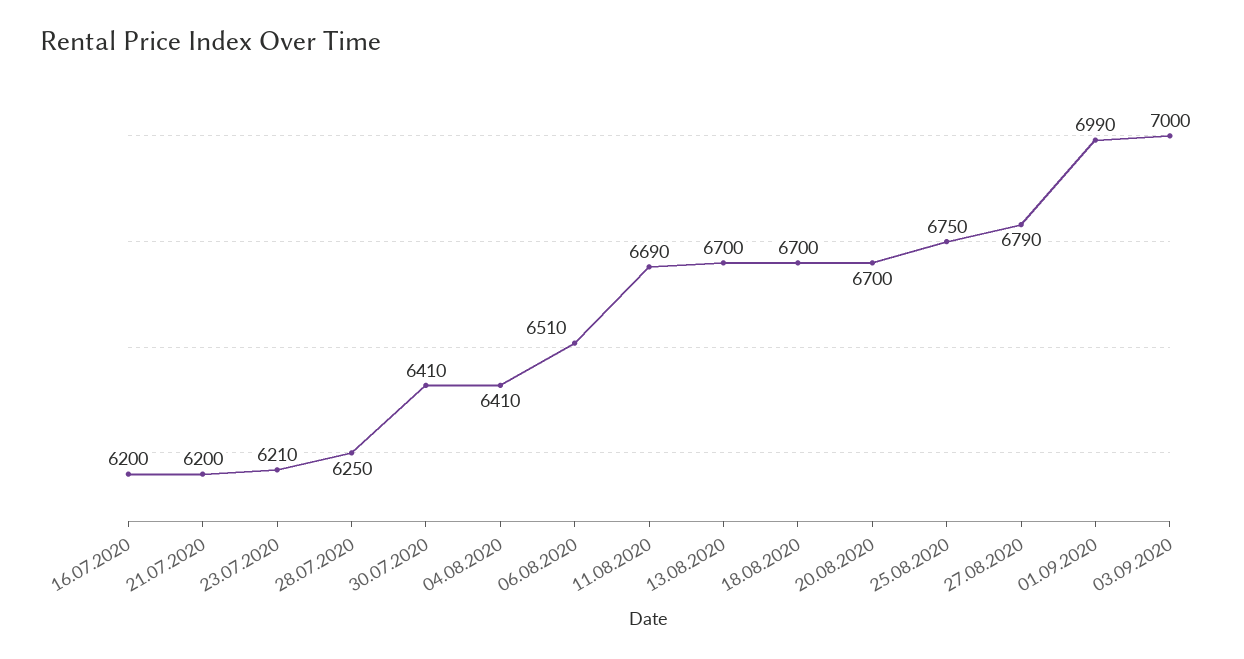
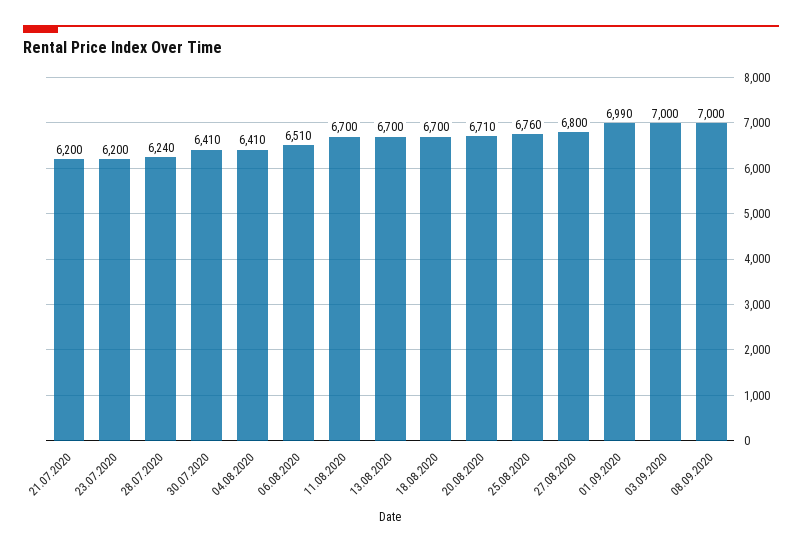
16.07.2020: 6200 -> none
23.07.2020: 6210 -> 6200
28.07.2020: 6250 -> 6240
11.08.2020: 6690 -> 6700
20.08.2020: 6700 -> 6710
25.08.2020: 6750 -> 6760
27.08.2020: 6790 -> 6800
08.09.2020: none -> 7000

